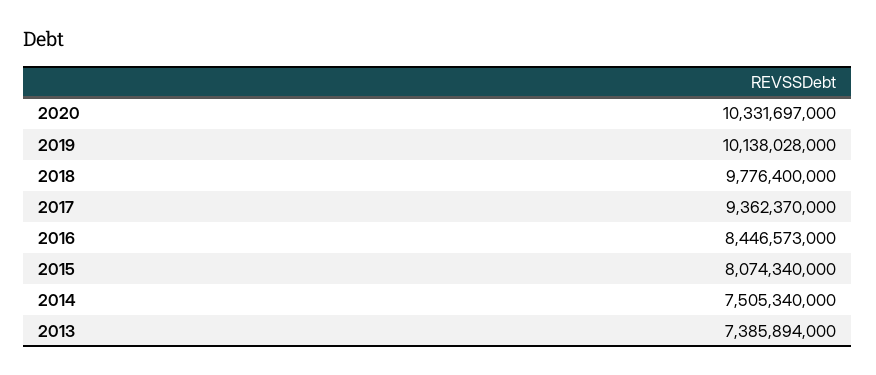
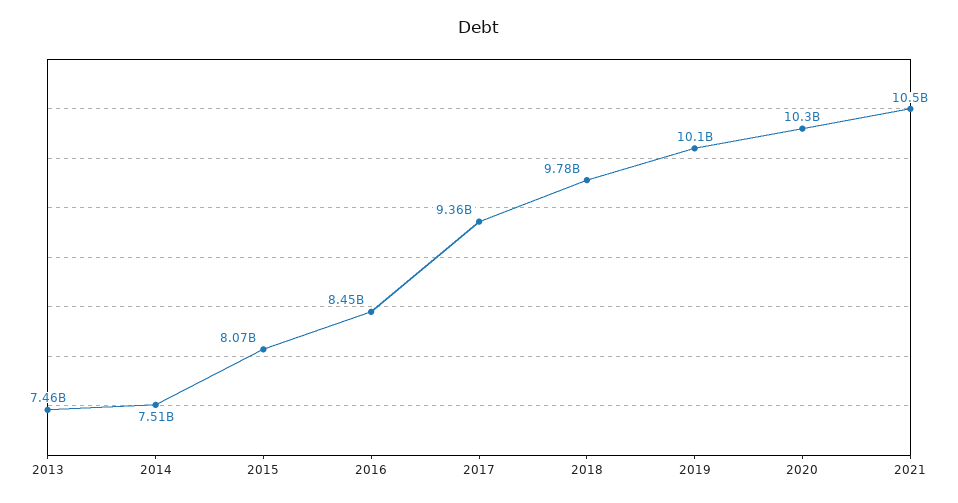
2013: 7385894000 -> 7460000000
2021: none -> 10500000000

